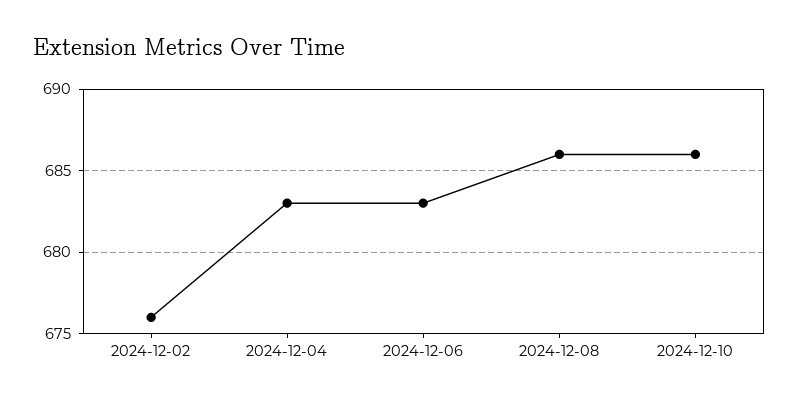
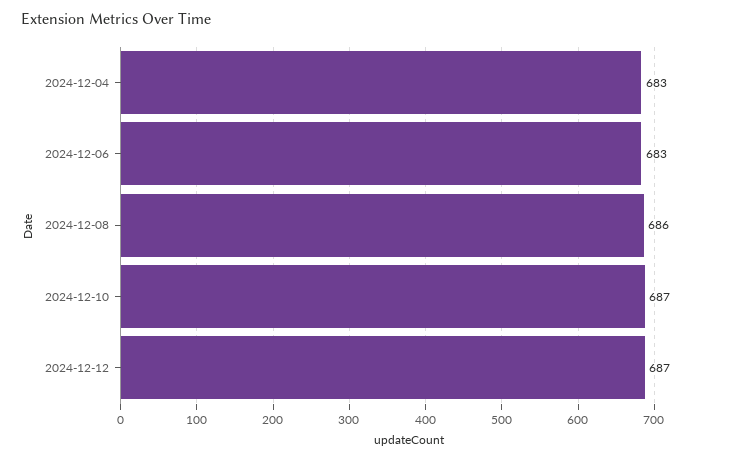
2024-12-02: 676 -> none
2024-12-10: 686 -> 687
2024-12-12: none -> 687

